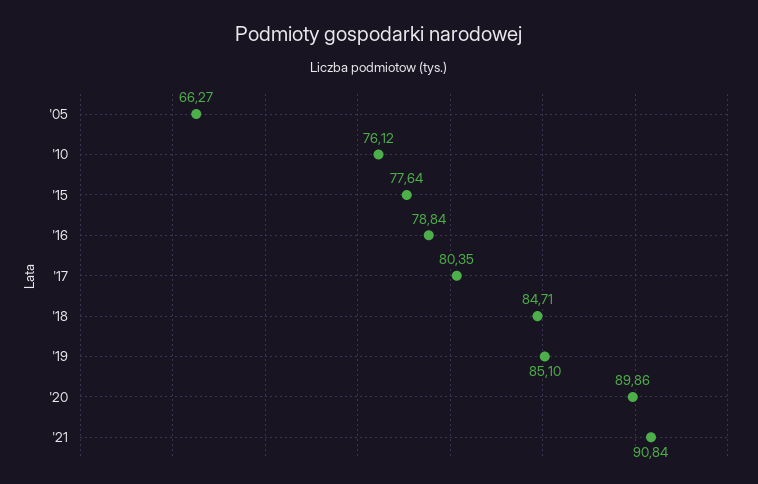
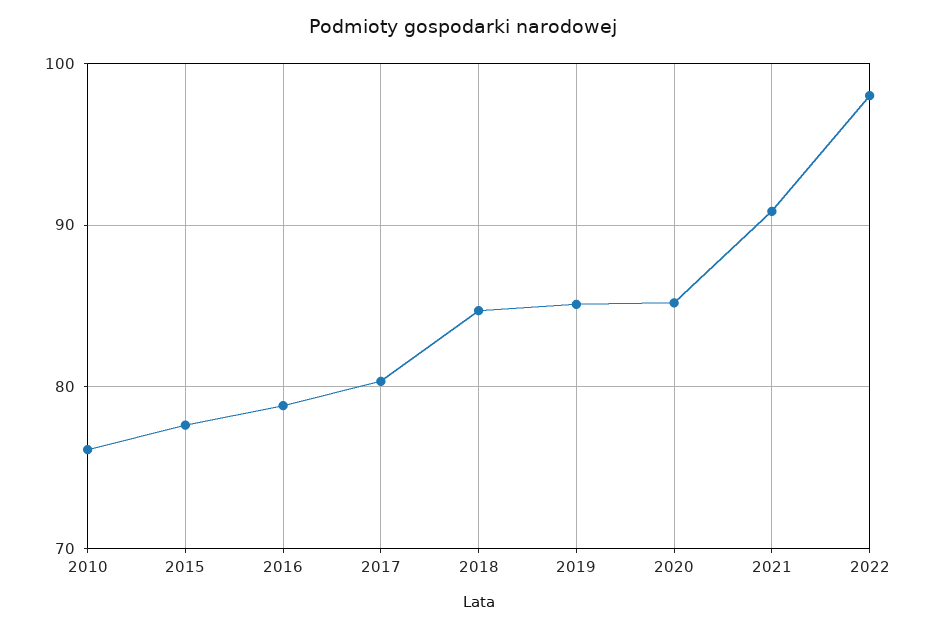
'05: 66.27 -> none
'20: 89.86 -> 85
2022: none -> 98

